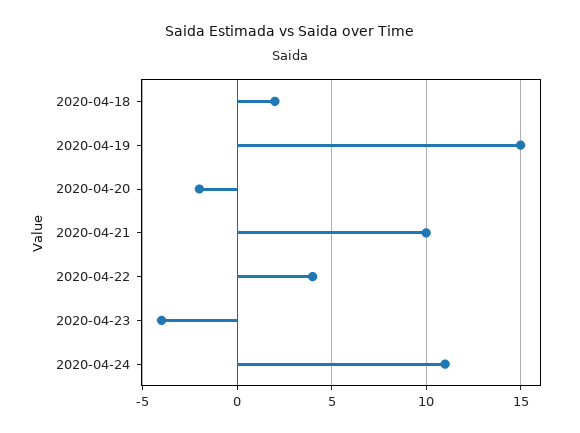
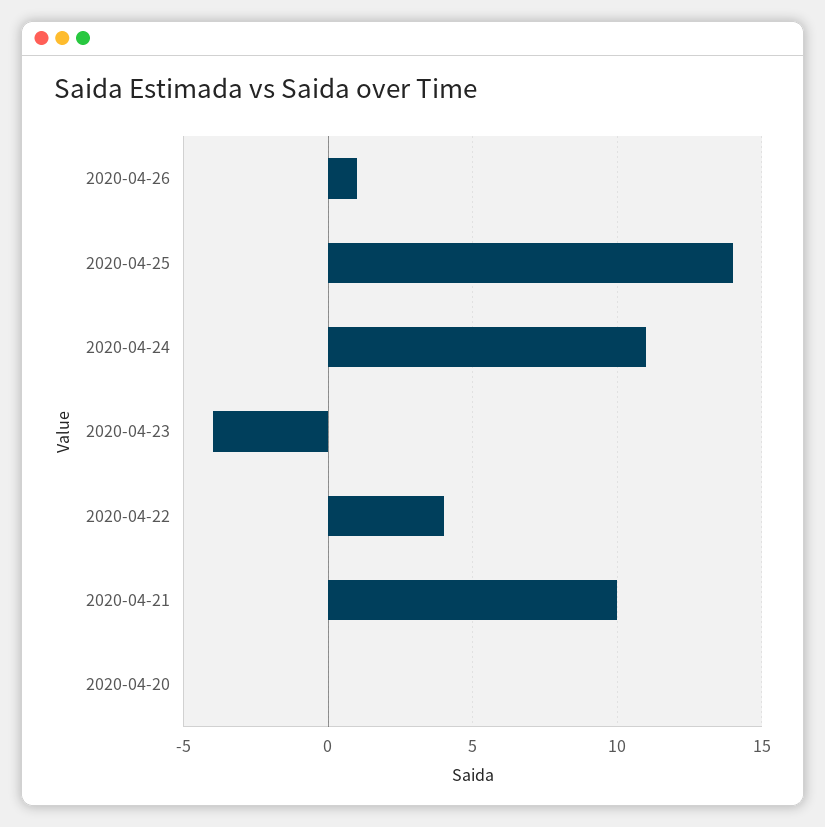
2020-04-18: 2 -> none
2020-04-19: 15 -> none
2020-04-20: -2 -> 0
2020-04-26: none -> 1
2020-04-25: none -> 14

